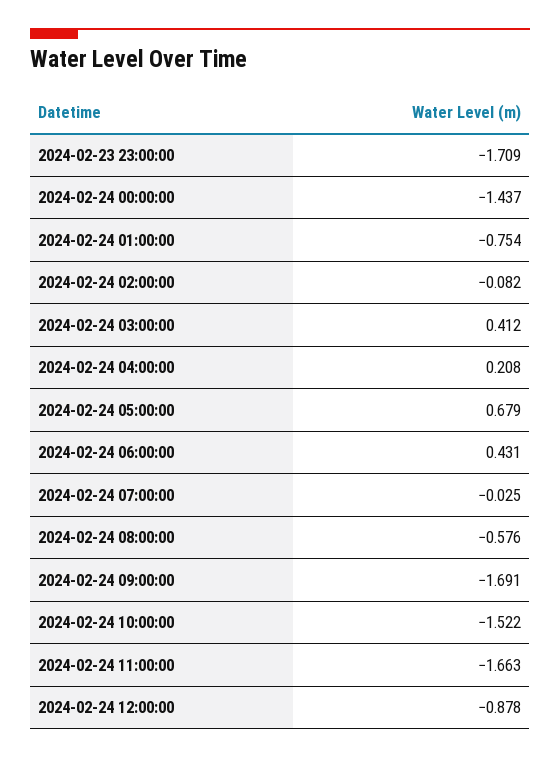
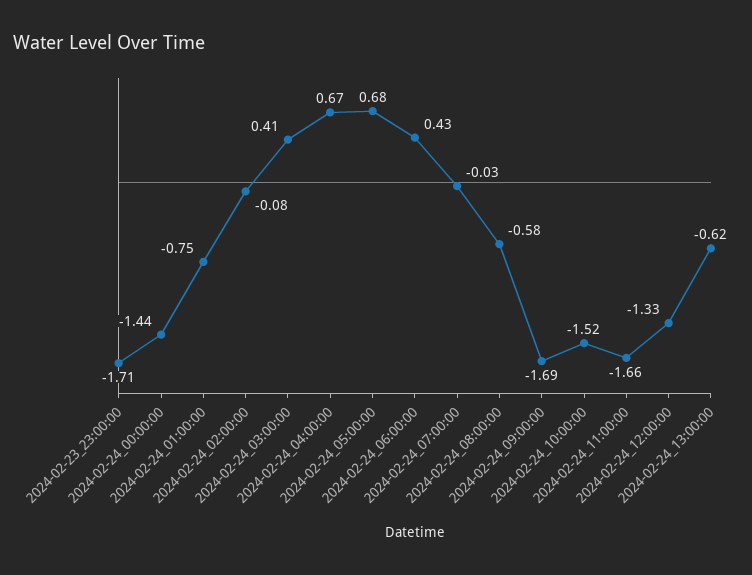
2024-02-24 04:00:00: 0.208 -> 0.67
2024-02-24 12:00:00: -0.878 -> -1.33
2024-02-24_13:00:00: none -> -0.62

